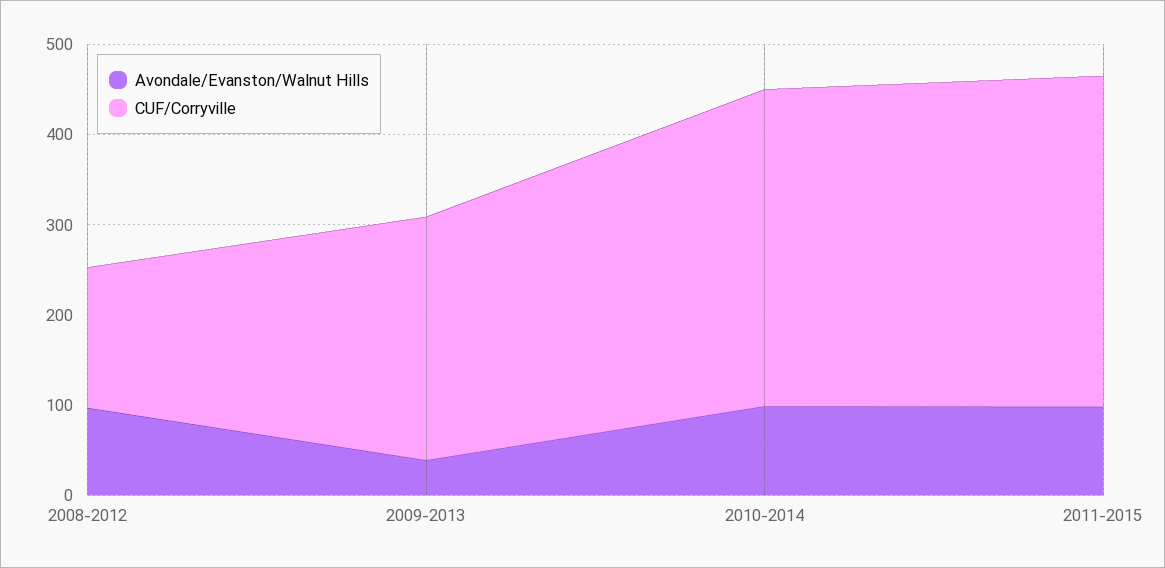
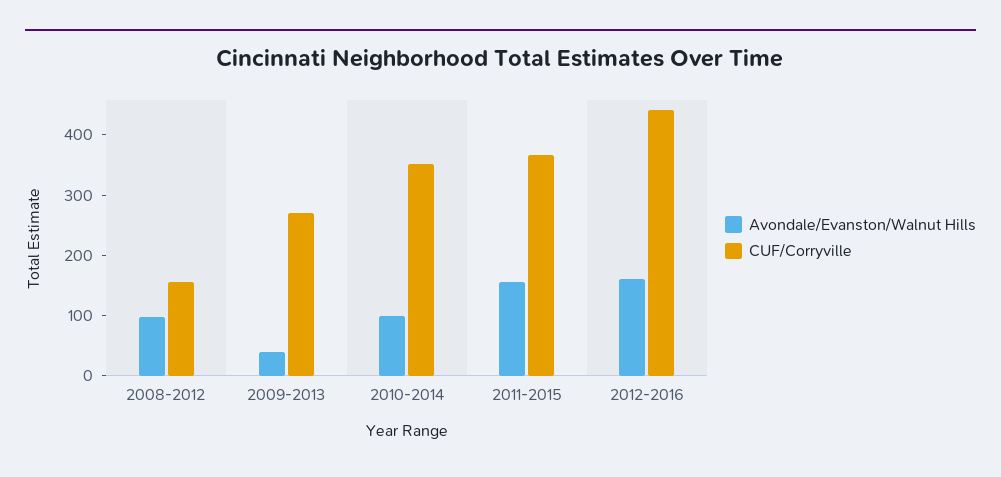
Avondale/Evanston/Walnut Hills, 2011-2015: 100 -> 160
Avondale/Evanston/Walnut Hills, 2012-2016: none -> 160
CUF/Corryville, 2012-2016: none -> 440

